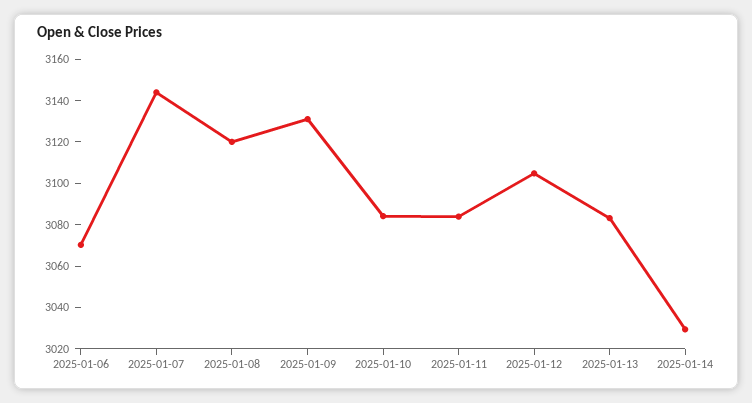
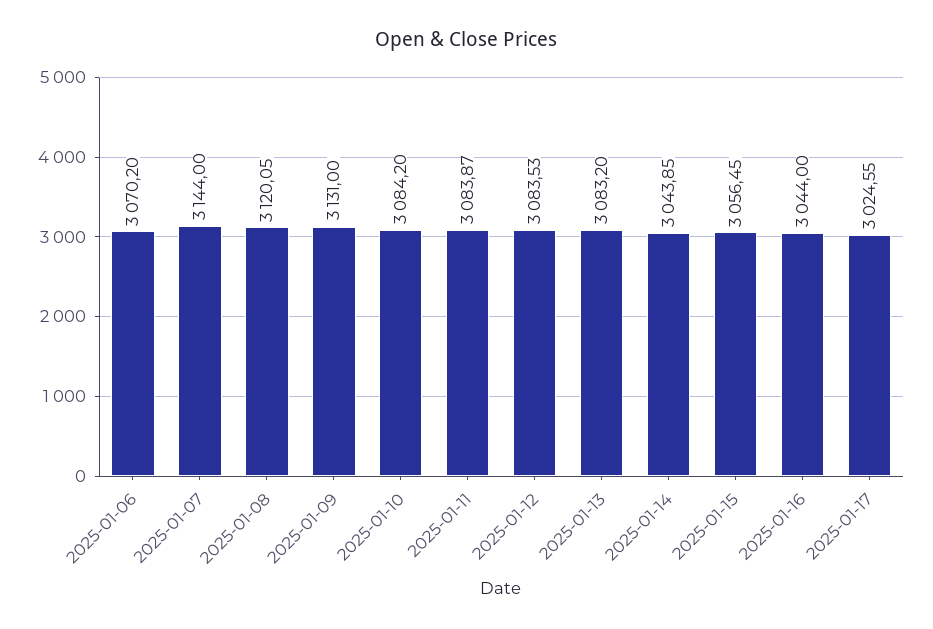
2025-01-12: 3105 -> 3083.53
2025-01-14: 3030 -> 3043.85
2025-01-15: none -> 3056.45
2025-01-16: none -> 3044
2025-01-17: none -> 3024.55

